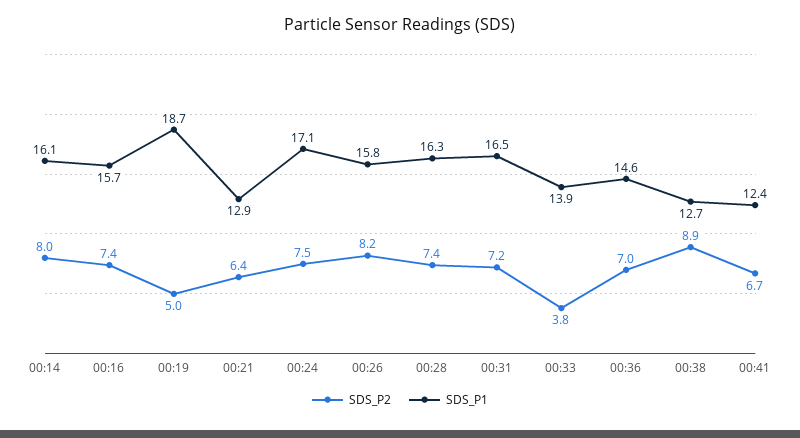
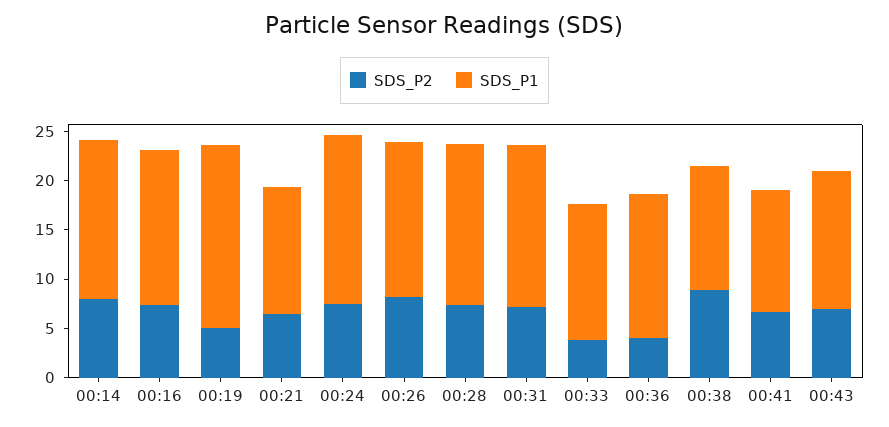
SDS_P2, 00:36: 7 -> 4
SDS_P2, 00:43: none -> 7
SDS_P1, 00:43: none -> 14

